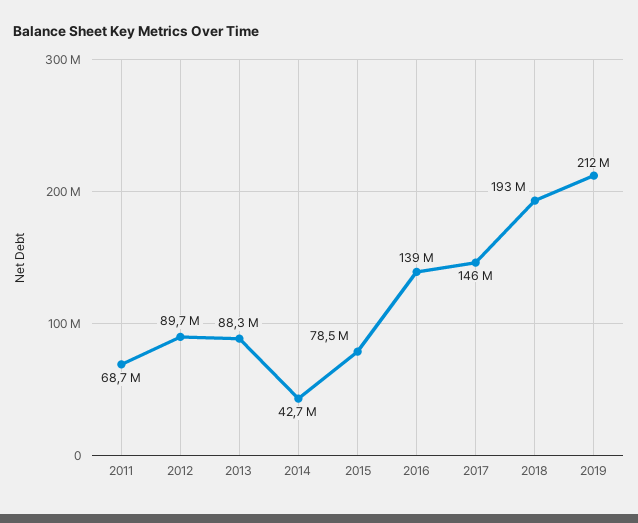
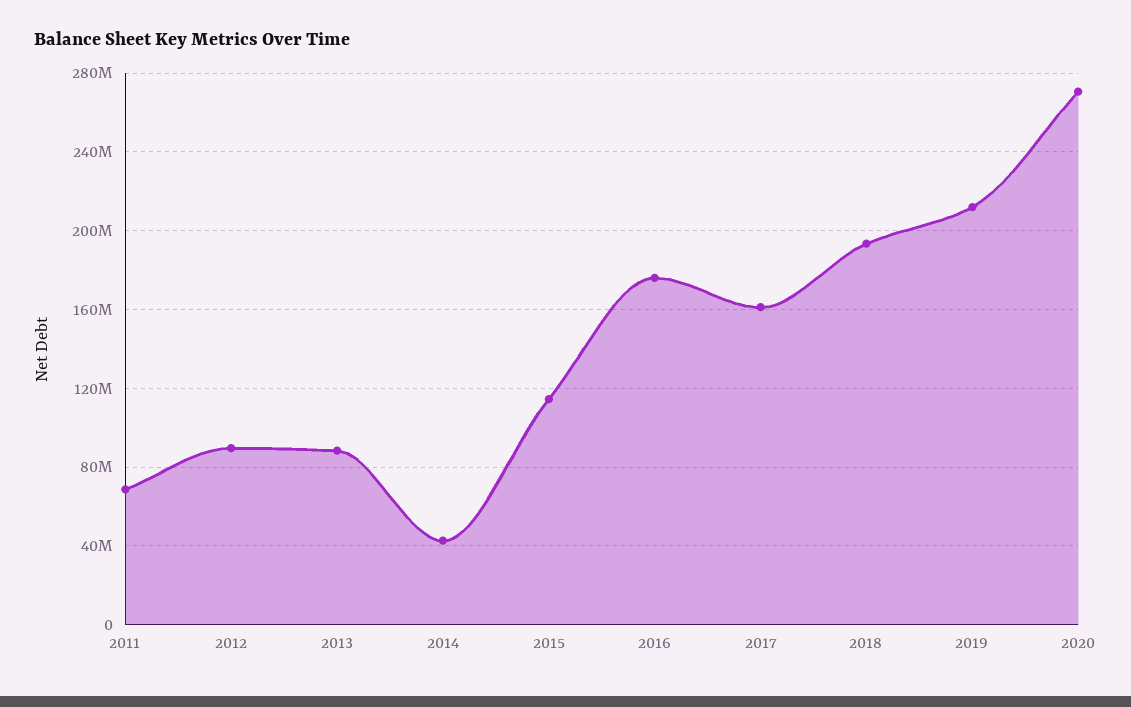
2015: 78500000 -> 115000000
2016: 139000000 -> 175000000
2017: 146000000 -> 160000000
2020: none -> 270000000

